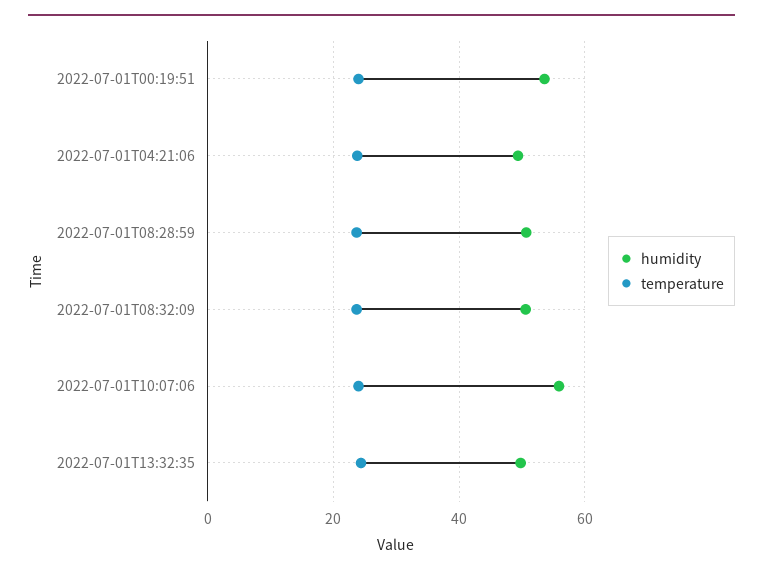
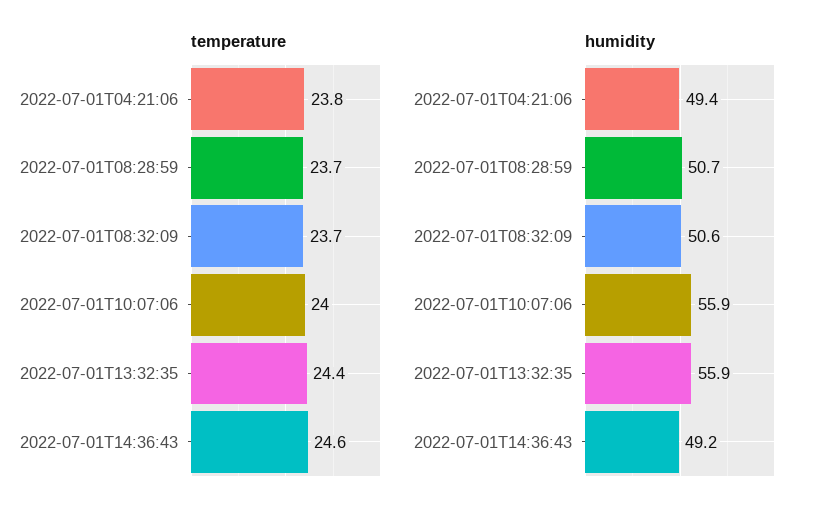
humidity, 2022-07-01T00:19:51: 54 -> none
temperature, 2022-07-01T00:19:51: 24 -> none
humidity, 2022-07-01T13:32:35: 50 -> 55.9
temperature, 2022-07-01T14:36:43: none -> 24.6
humidity, 2022-07-01T14:36:43: none -> 49.2

